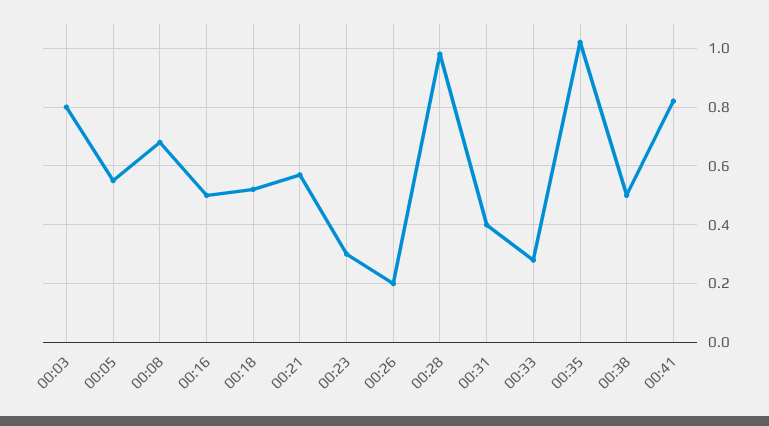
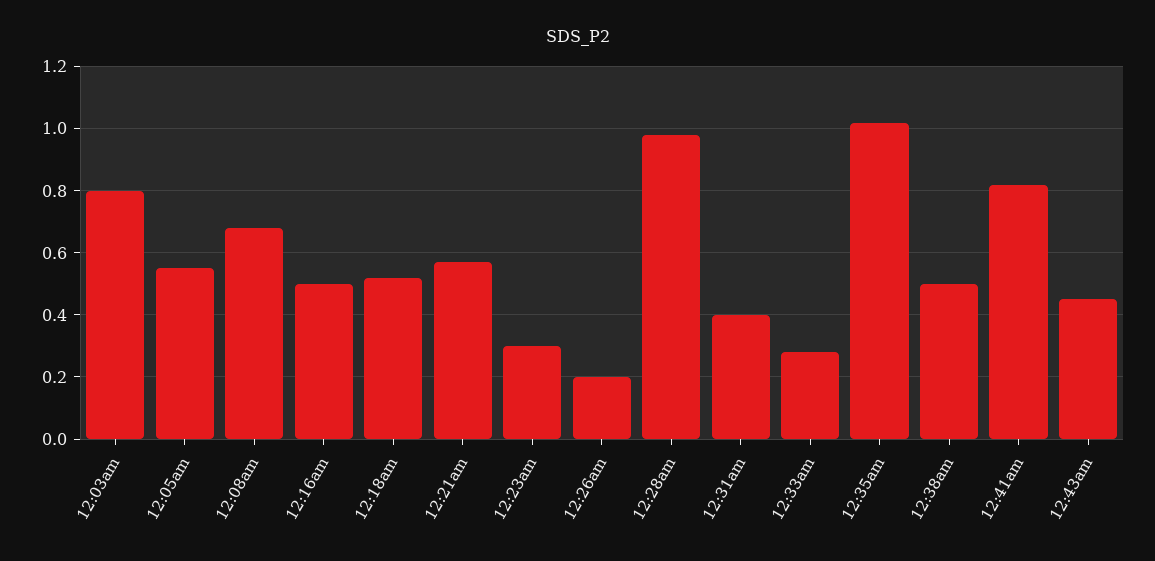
12:43am: none -> 0.45

